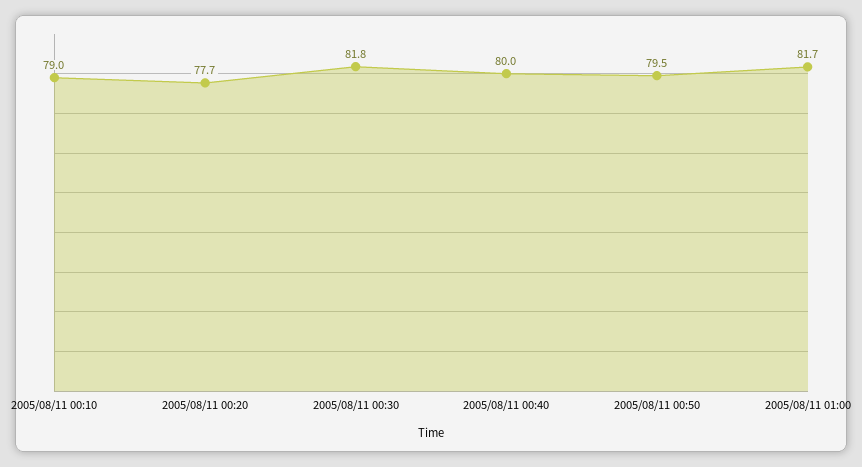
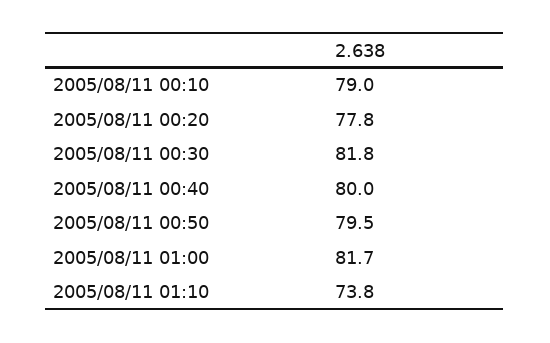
2005/08/11 00:20: 77.7 -> 77.8
2005/08/11 01:10: none -> 73.8

